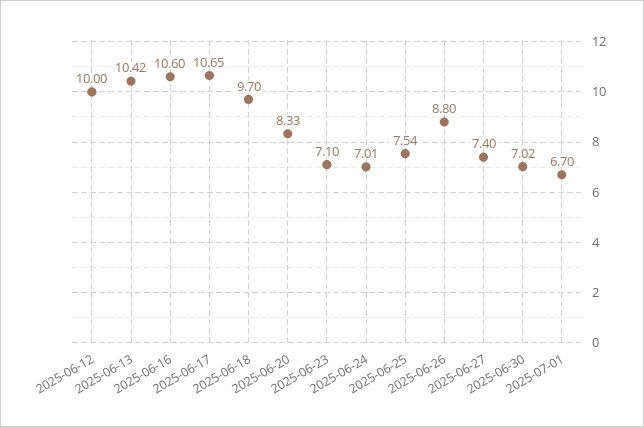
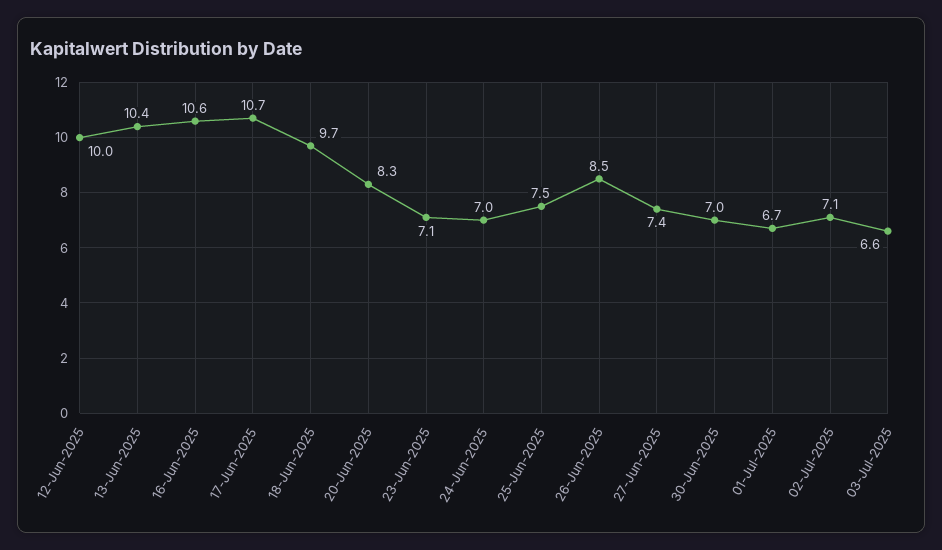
2025-06-26: 8.8 -> 8.5
02-Jul-2025: none -> 7.1
03-Jul-2025: none -> 6.6

